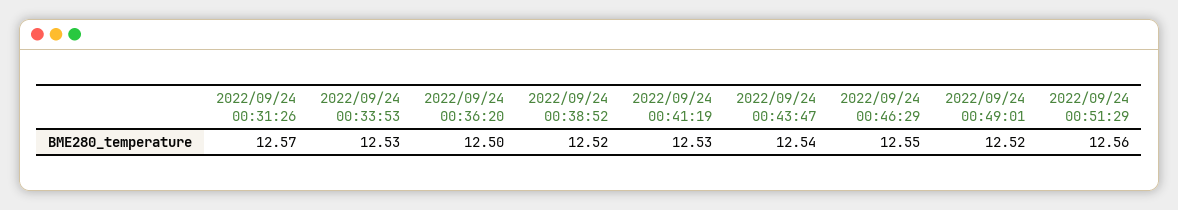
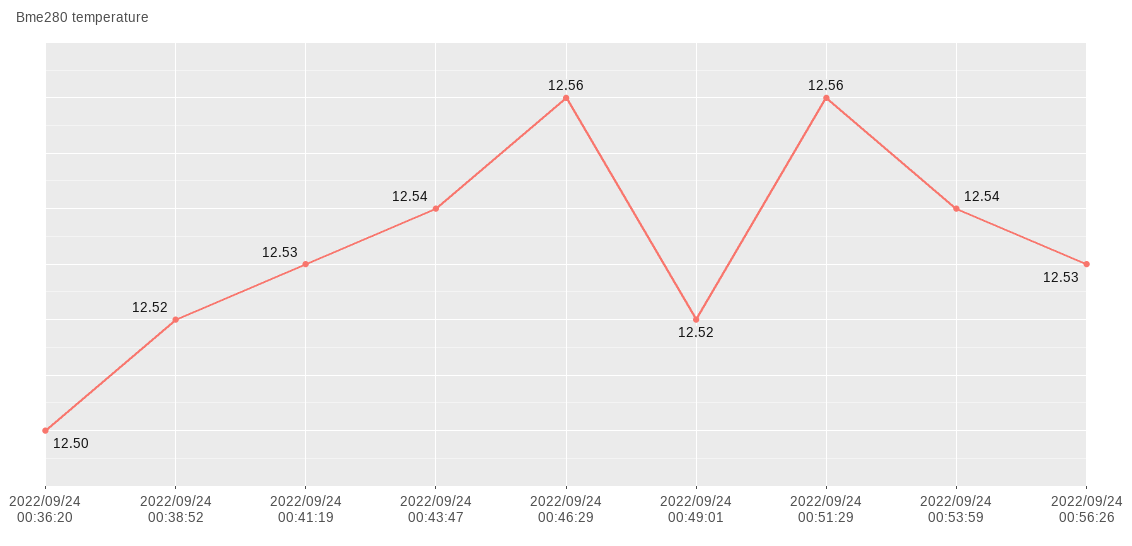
2022/09/24 00:31:26: 12.57 -> none
2022/09/24 00:33:53: 12.53 -> none
2022/09/24 00:46:29: 12.55 -> 12.56
2022/09/24 00:53:59: none -> 12.54
2022/09/24 00:56:26: none -> 12.53

